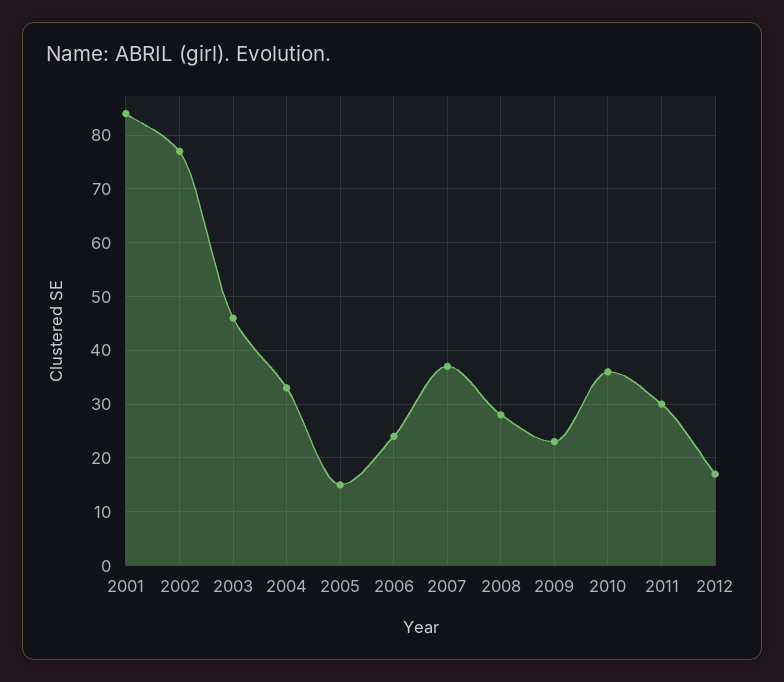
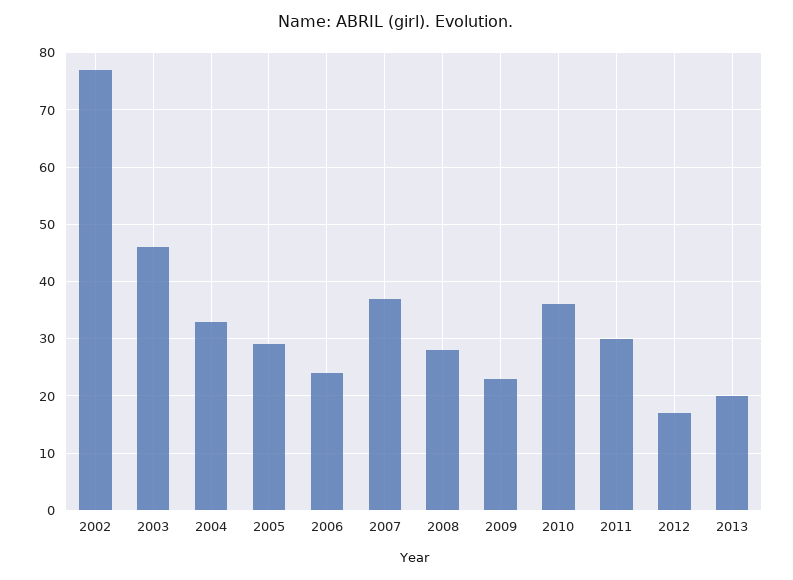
2001: 85 -> none
2005: 15 -> 30
2013: none -> 20

